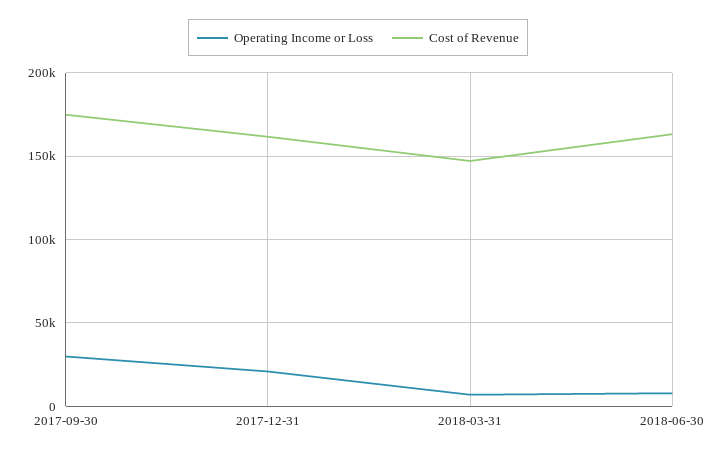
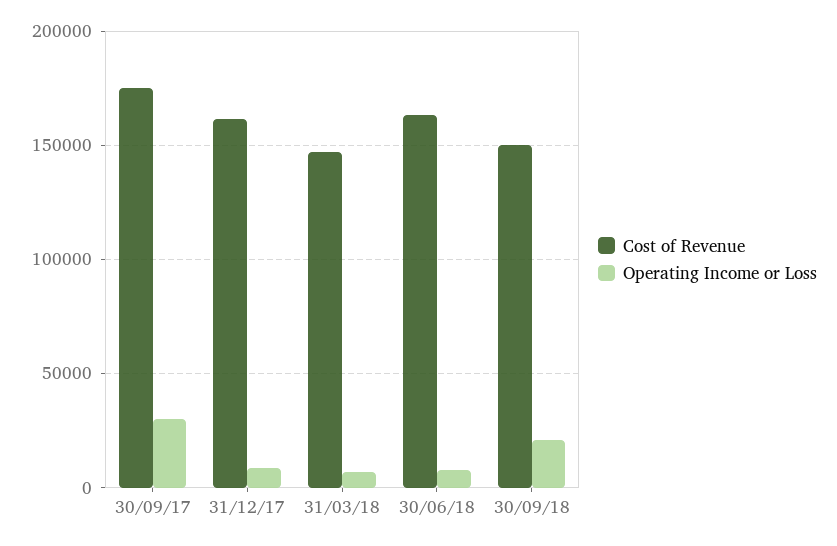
Operating Income or Loss, 2017-12-31: 20000 -> 10000
Cost of Revenue, 30/09/18: none -> 150000
Operating Income or Loss, 30/09/18: none -> 20000

